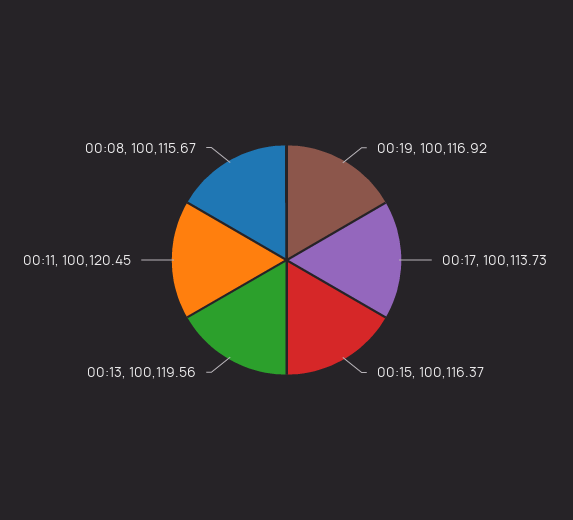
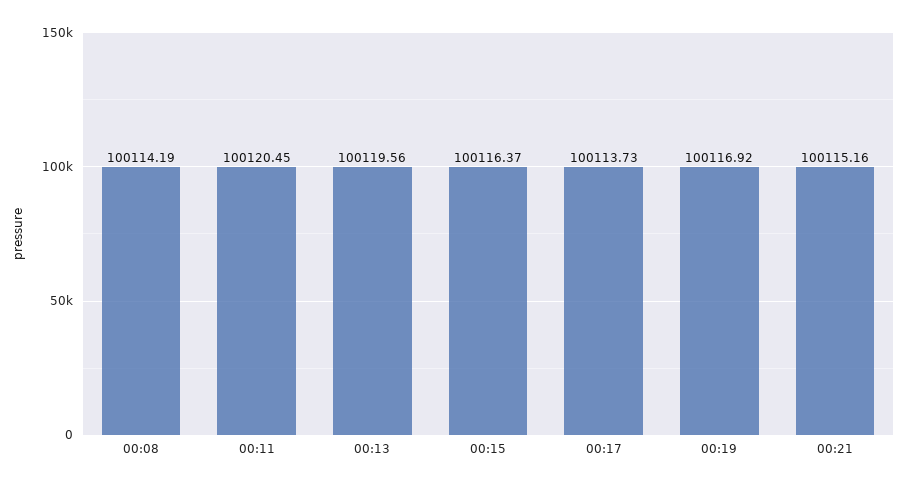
00:08: 100115.67 -> 100114.19
00:21: none -> 100115.16

